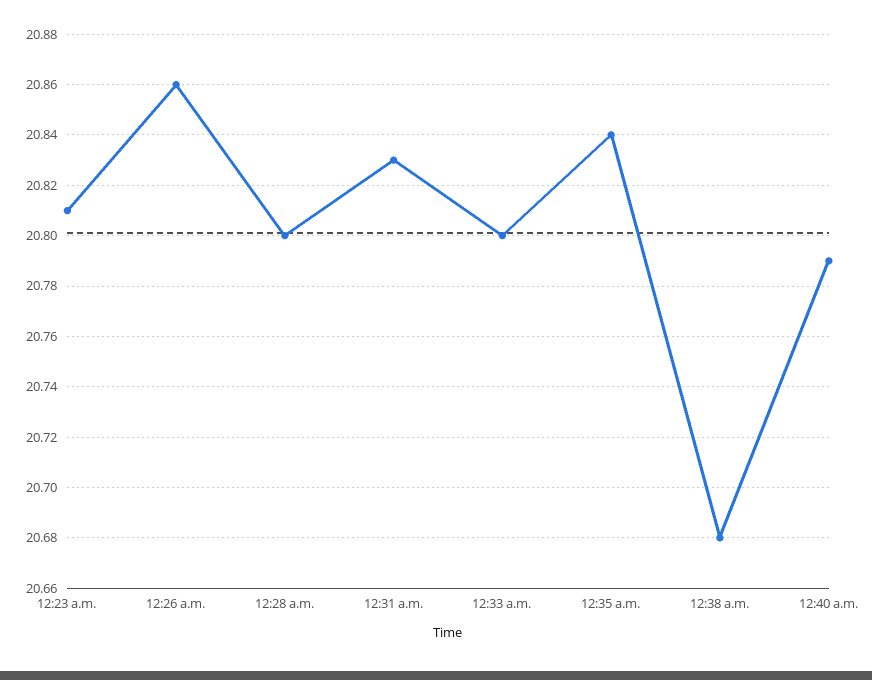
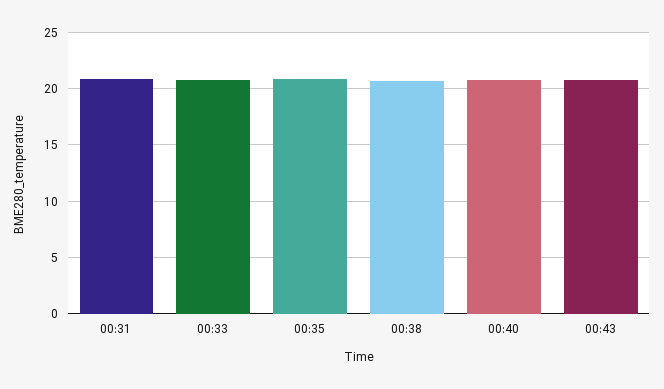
12:23 a.m.: 20.81 -> none
12:26 a.m.: 20.86 -> none
12:28 a.m.: 20.8 -> none
00:43: none -> 21

